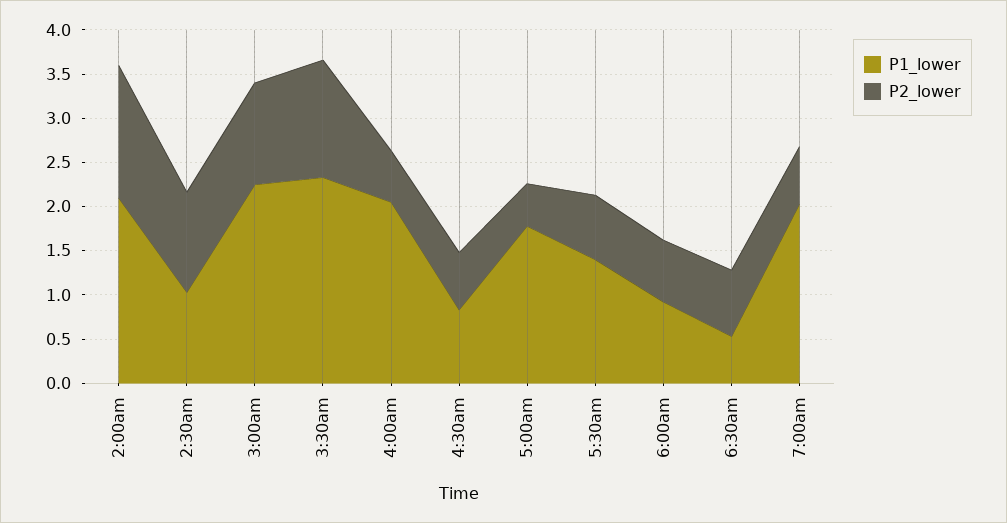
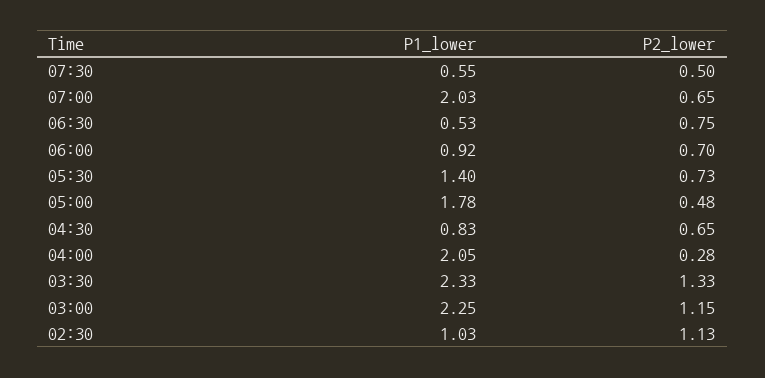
P1_lower, 2:00am: 2.1 -> none
P2_lower, 2:00am: 1.5 -> none
P2_lower, 4:00am: 0.6 -> 0.28
P1_lower, 07:30: none -> 0.55
P2_lower, 07:30: none -> 0.5

